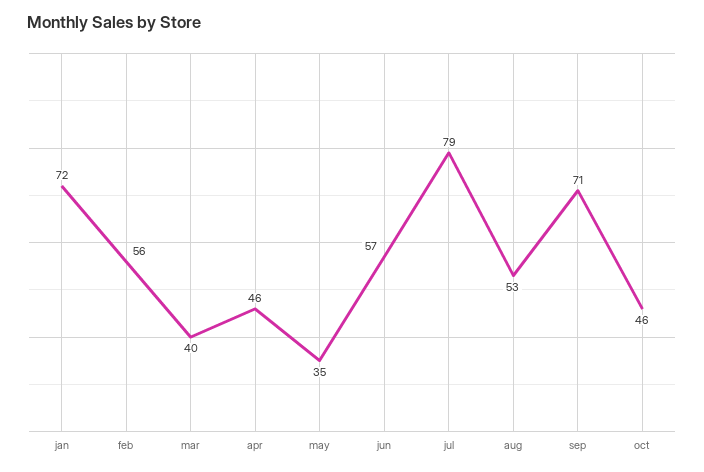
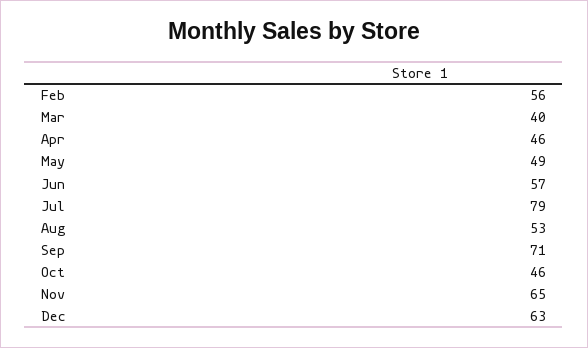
jan: 72 -> none
may: 35 -> 49
Nov: none -> 65
Dec: none -> 63

